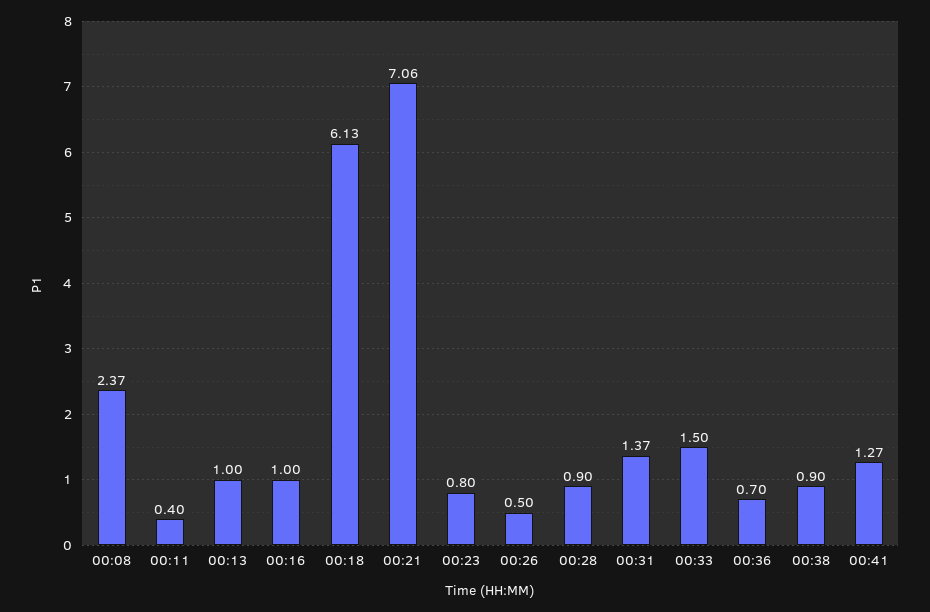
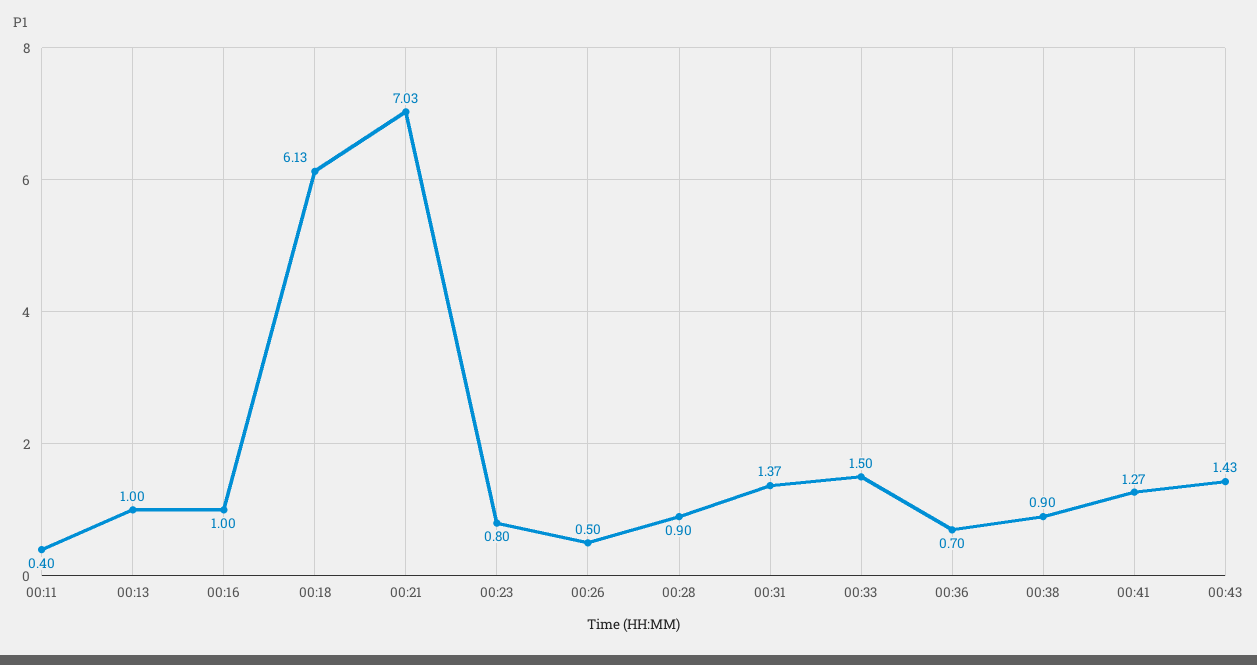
00:08: 2.37 -> none
00:21: 7.06 -> 7.03
00:43: none -> 1.43

